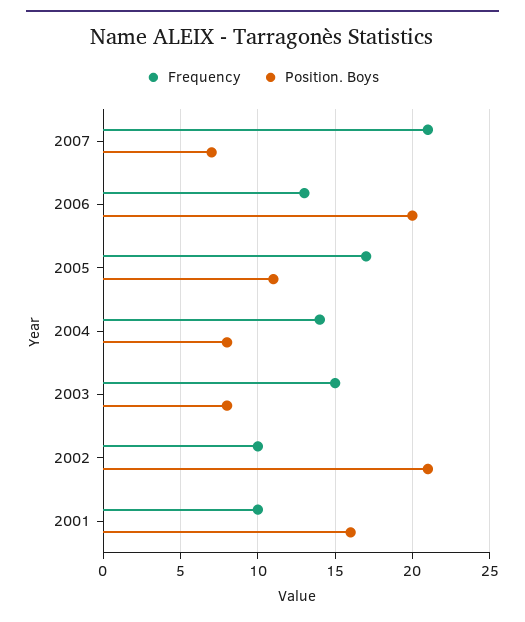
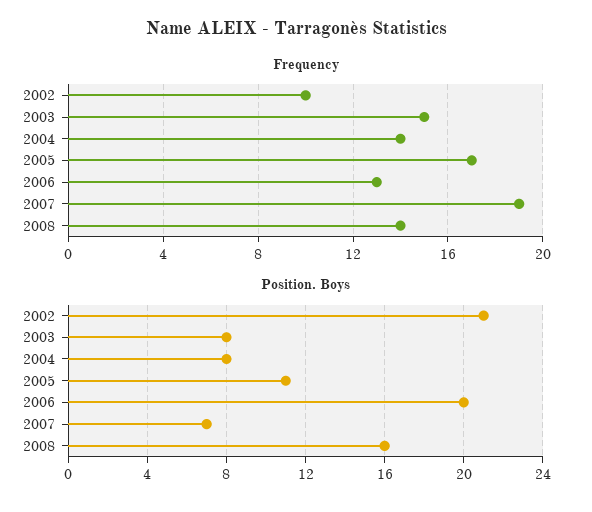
Frequency, 2007: 21 -> 19
Frequency, 2001: 10 -> none
Position. Boys, 2001: 16 -> none
Frequency, 2008: none -> 14
Position. Boys, 2008: none -> 16

